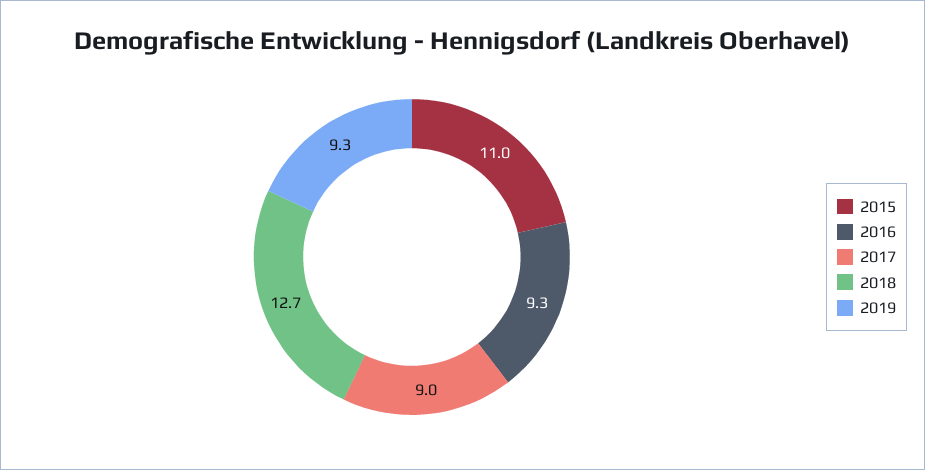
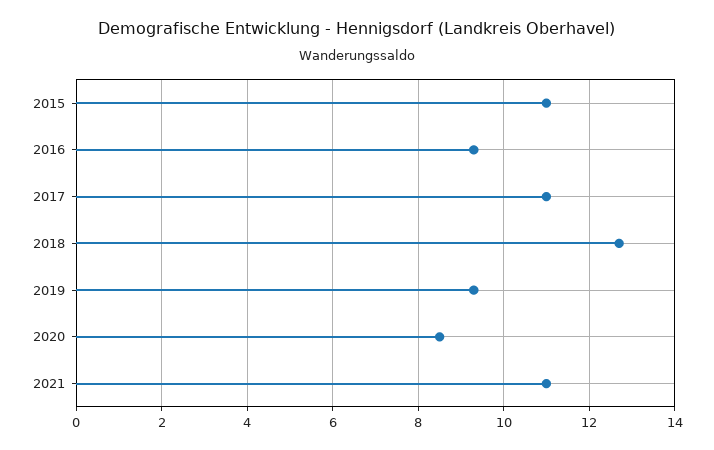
2017: 9 -> 11
2020: none -> 8.5
2021: none -> 11

